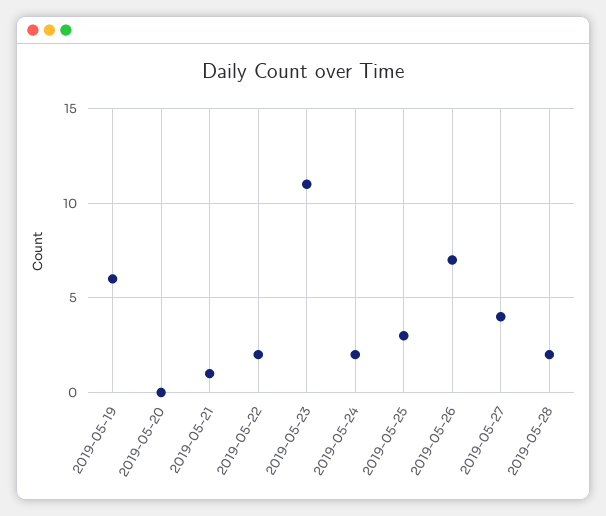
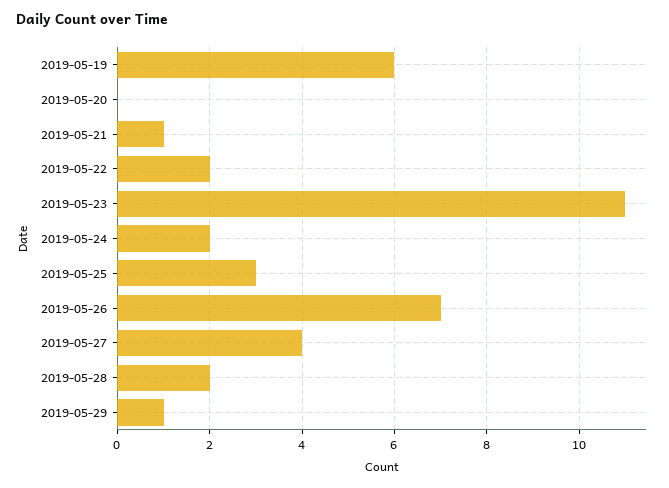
2019-05-29: none -> 1

